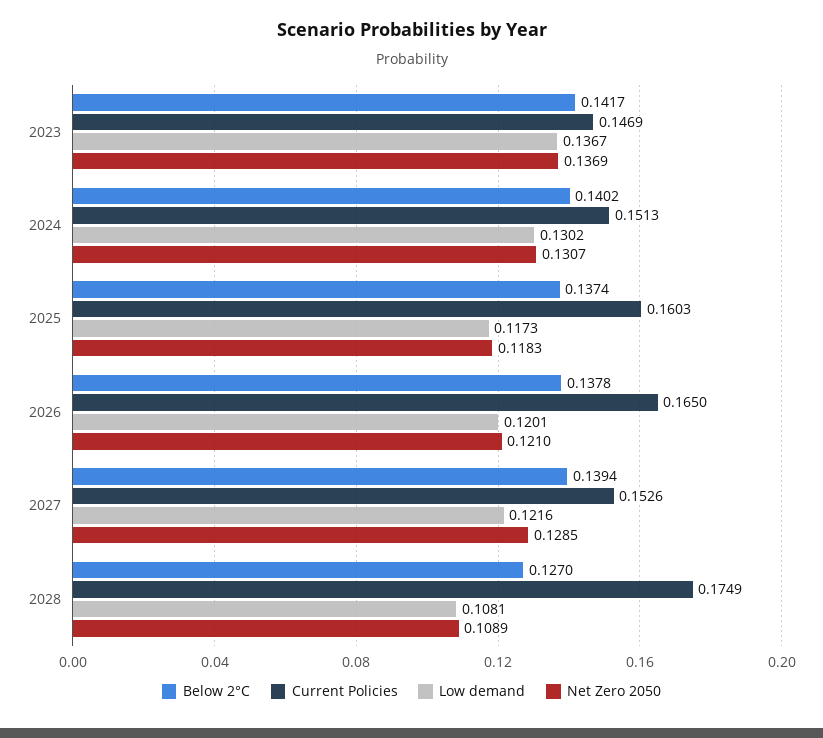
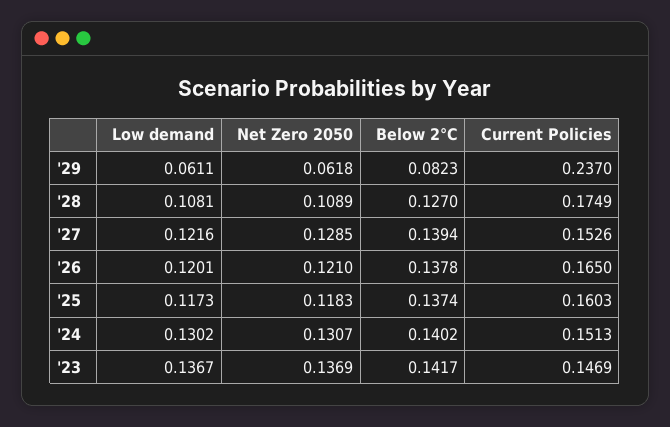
Low demand, '29: none -> 0.0611
Net Zero 2050, '29: none -> 0.0618
Below 2°C, '29: none -> 0.0823
Current Policies, '29: none -> 0.237

